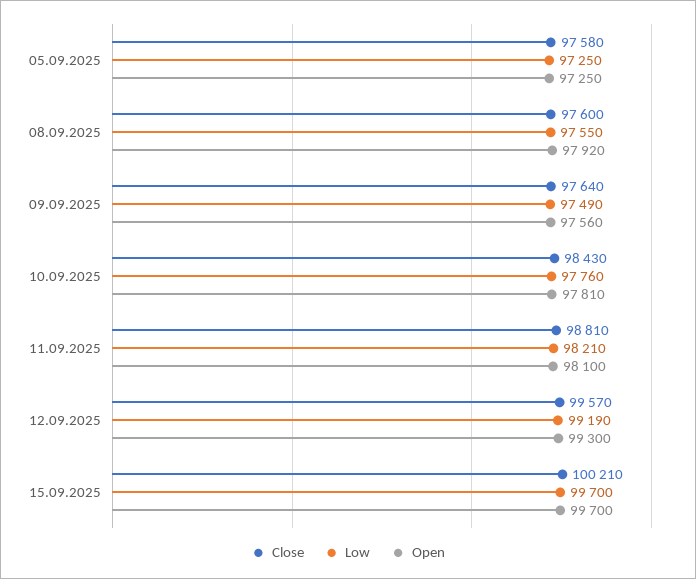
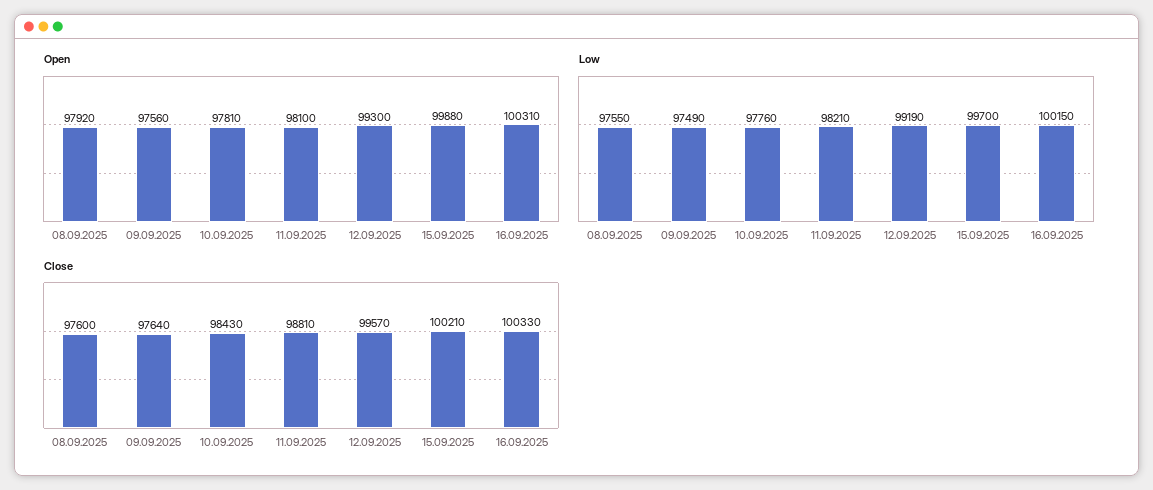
Close, 05.09.2025: 97580 -> none
Low, 05.09.2025: 97250 -> none
Open, 05.09.2025: 97250 -> none
Open, 15.09.2025: 99700 -> 99880
Open, 16.09.2025: none -> 100310
Low, 16.09.2025: none -> 100150
Close, 16.09.2025: none -> 100330

